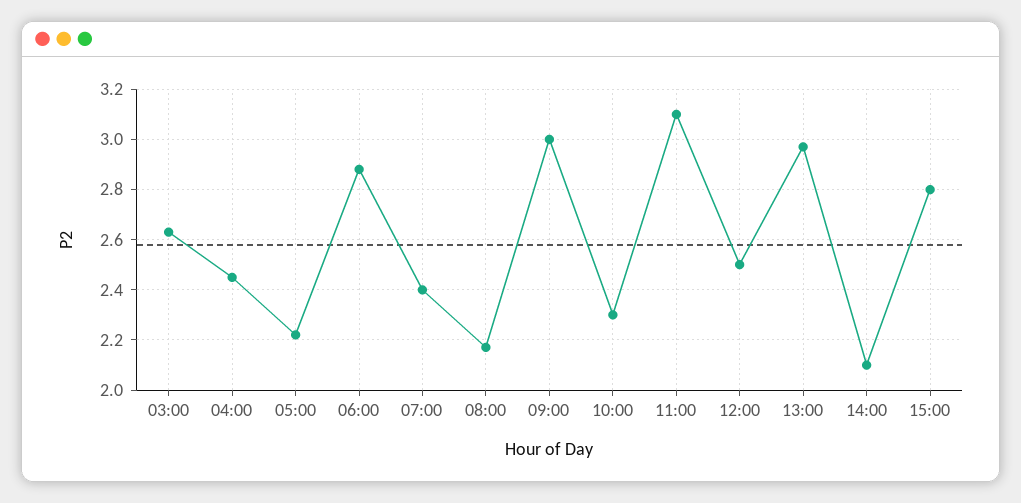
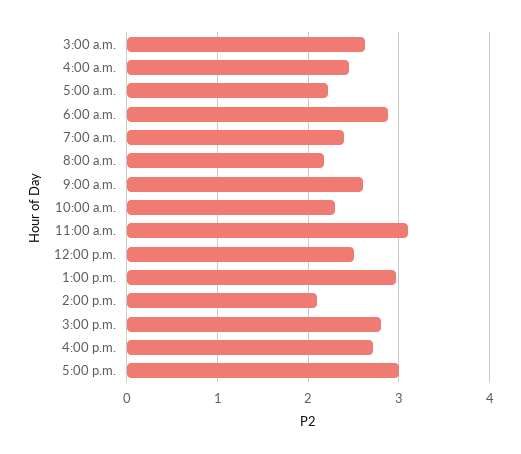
09:00: 3 -> 2.6
4:00 p.m.: none -> 2.7
5:00 p.m.: none -> 3

